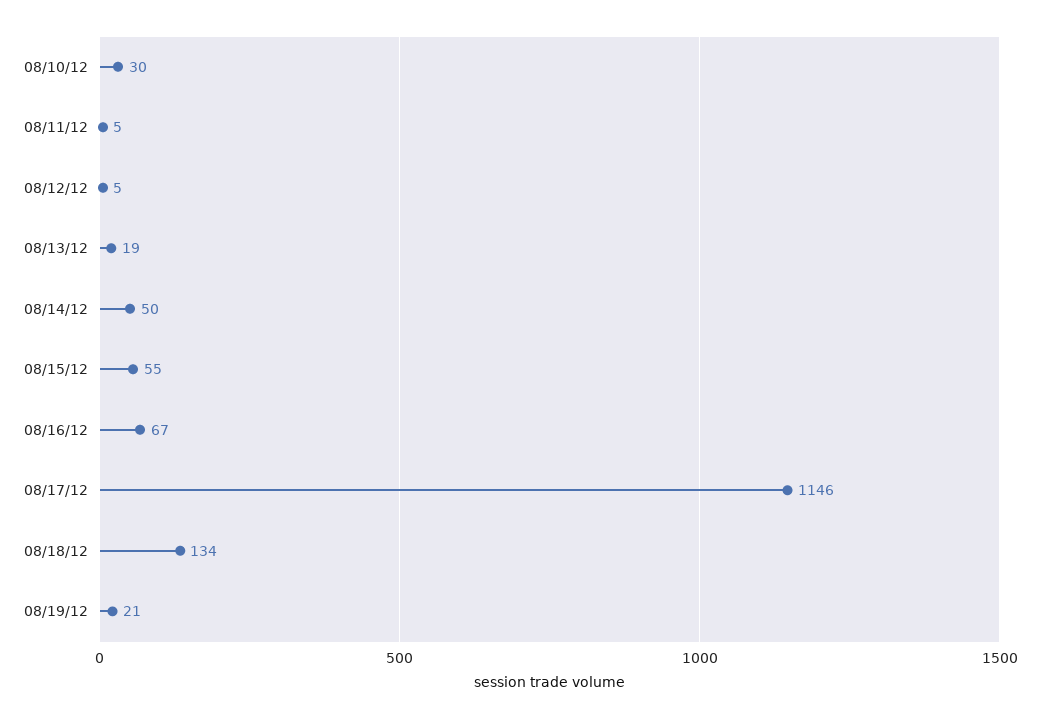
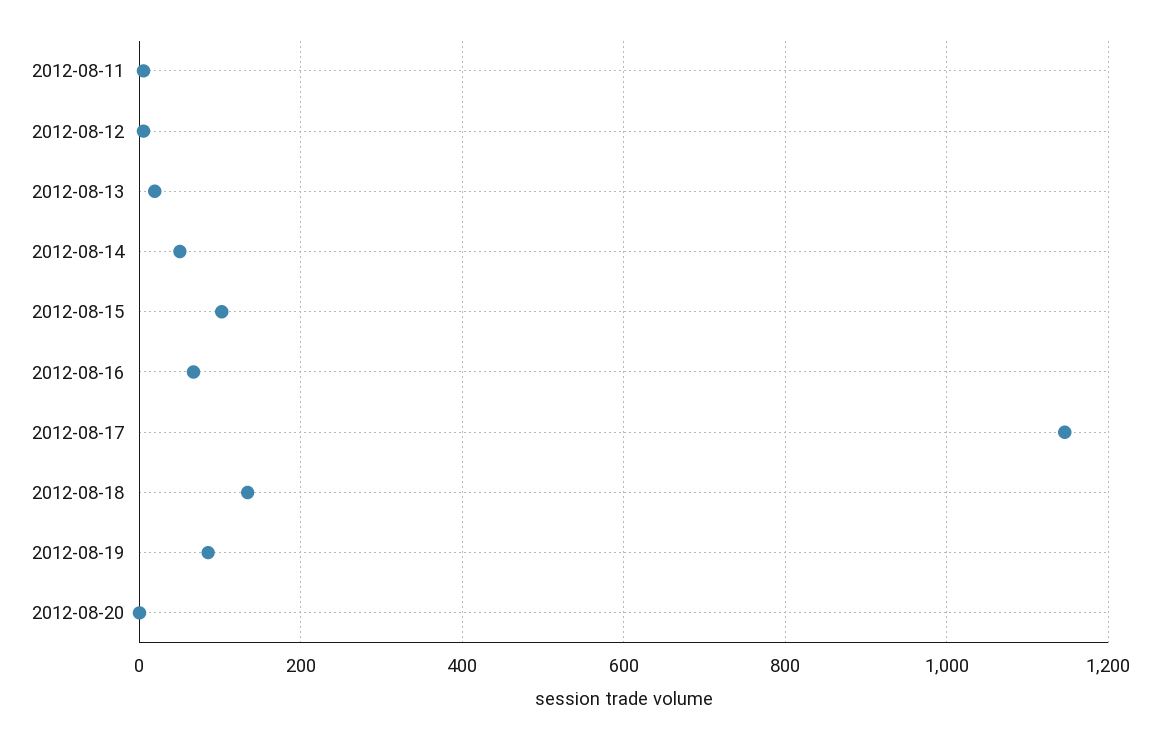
08/10/12: 30 -> none
08/15/12: 55 -> 100
08/19/12: 21 -> 80
2012-08-20: none -> 0

